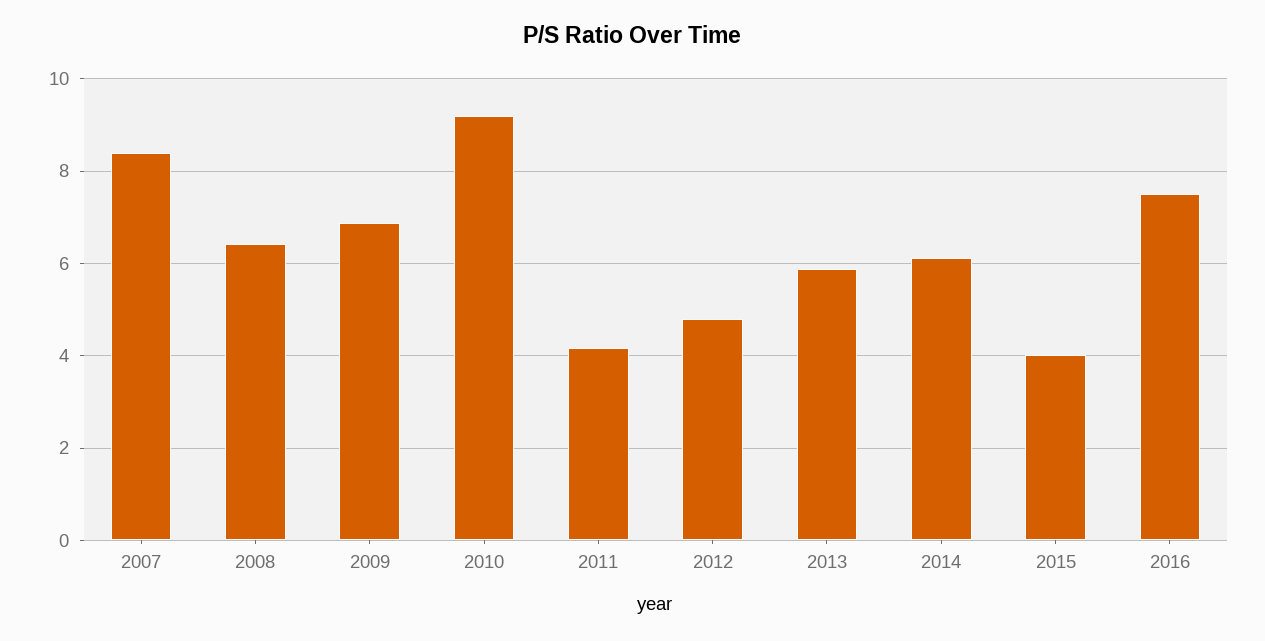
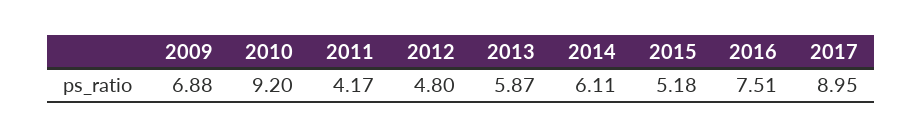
2007: 8.4 -> none
2008: 6.4 -> none
2015: 4 -> 5.18
2017: none -> 8.95

